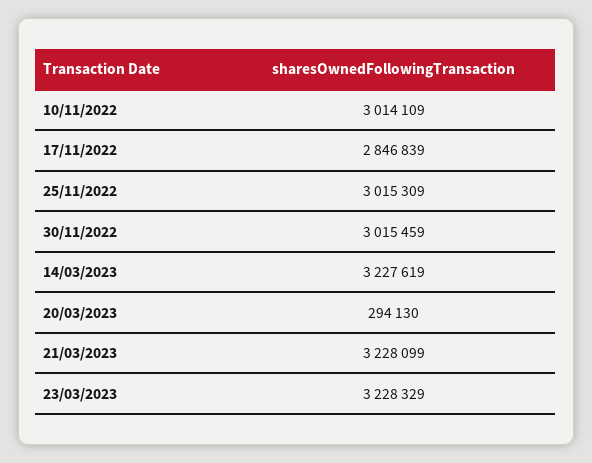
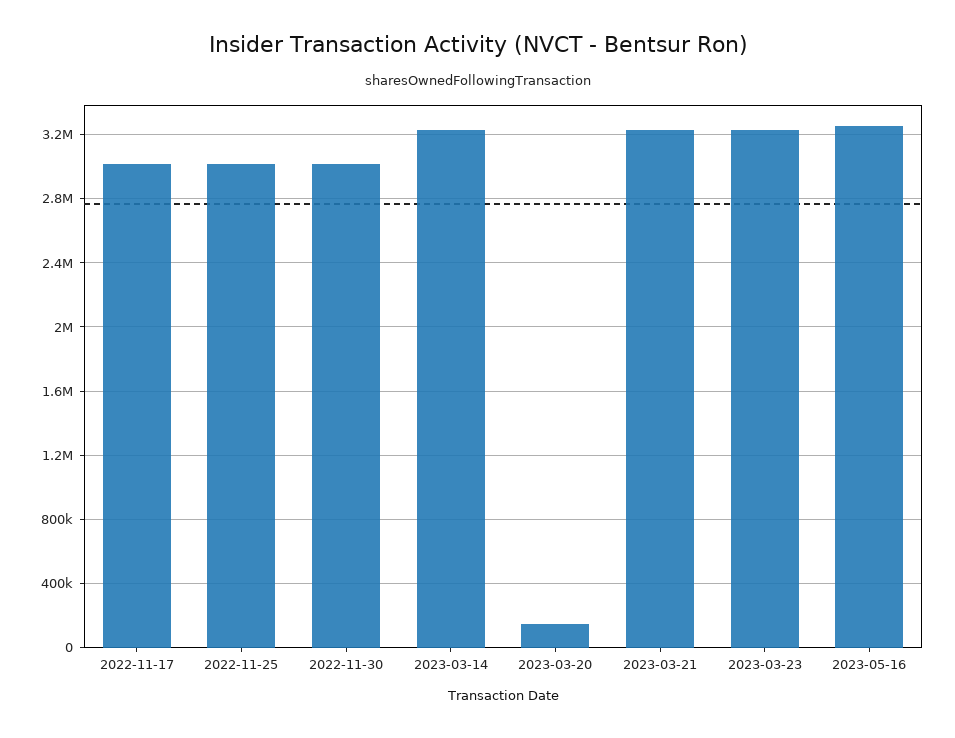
10/11/2022: 3014109 -> none
17/11/2022: 2846839 -> 3000000
20/03/2023: 294130 -> 150000
2023-05-16: none -> 3250000

